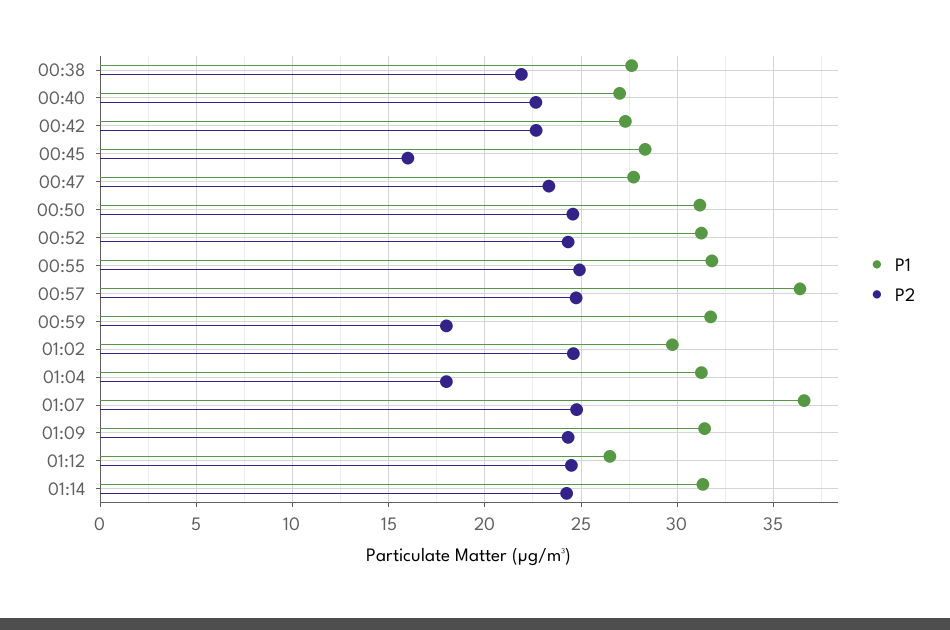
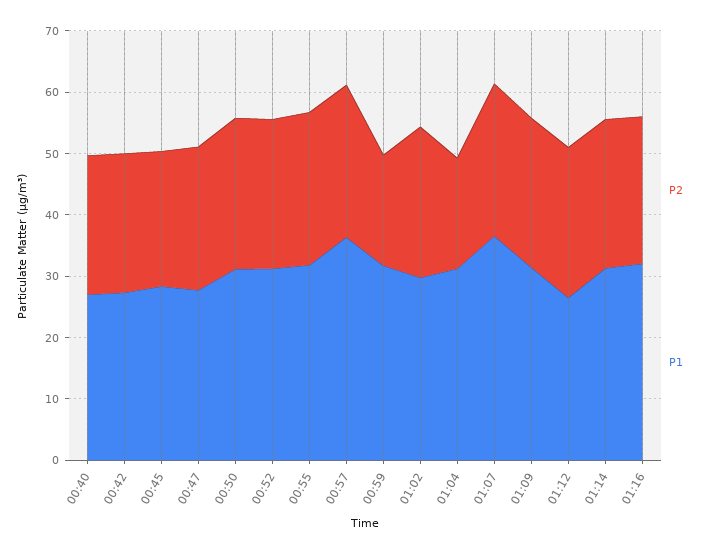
P1, 00:38: 27.5 -> none
P2, 00:38: 22 -> none
P2, 00:45: 16 -> 22
P2, 01:16: none -> 24
P1, 01:16: none -> 32

